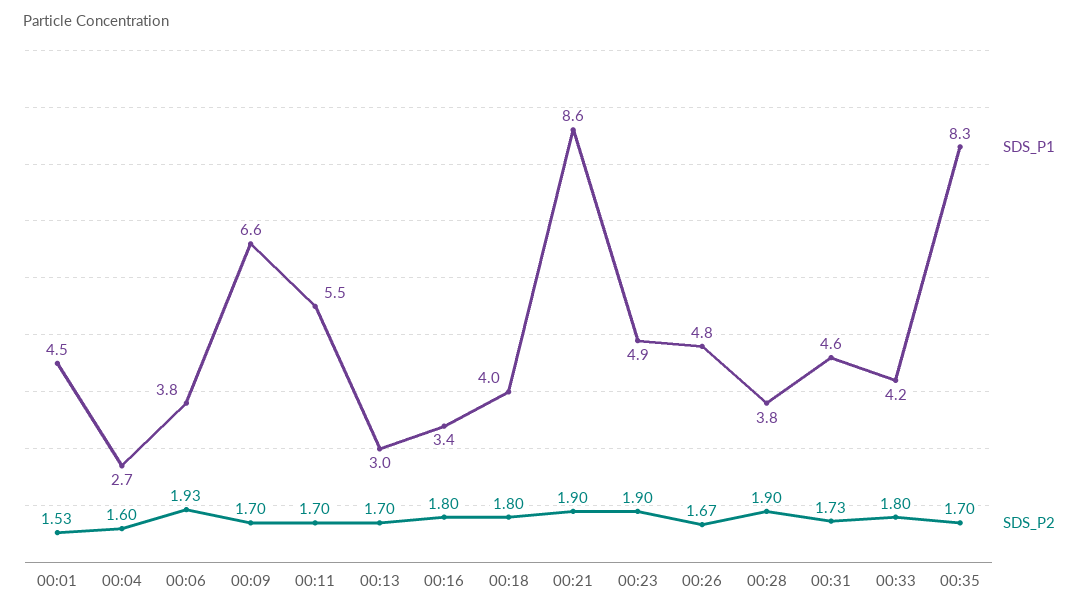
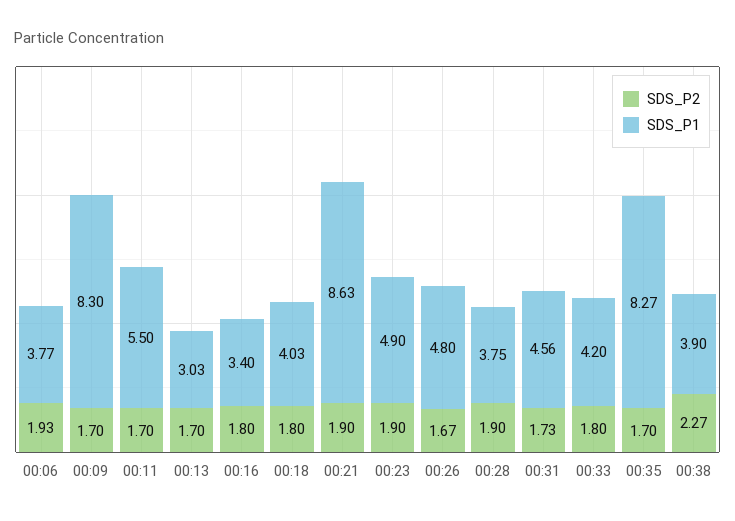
SDS_P1, 00:01: 4.5 -> none
SDS_P2, 00:01: 1.53 -> none
SDS_P1, 00:04: 2.7 -> none
SDS_P2, 00:04: 1.6 -> none
SDS_P1, 00:09: 6.6 -> 8.3
SDS_P2, 00:38: none -> 2.27
SDS_P1, 00:38: none -> 3.9

